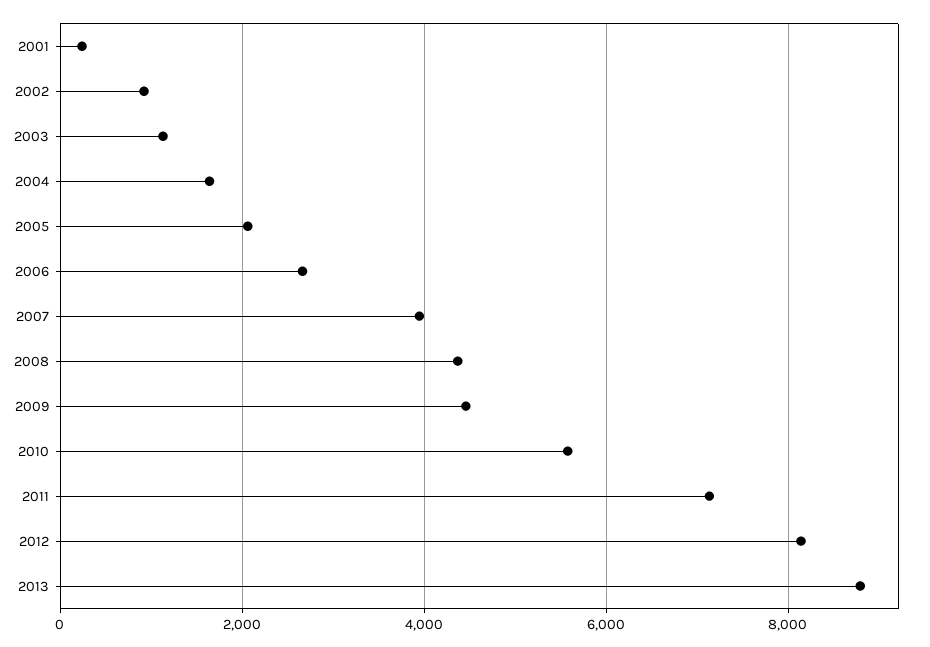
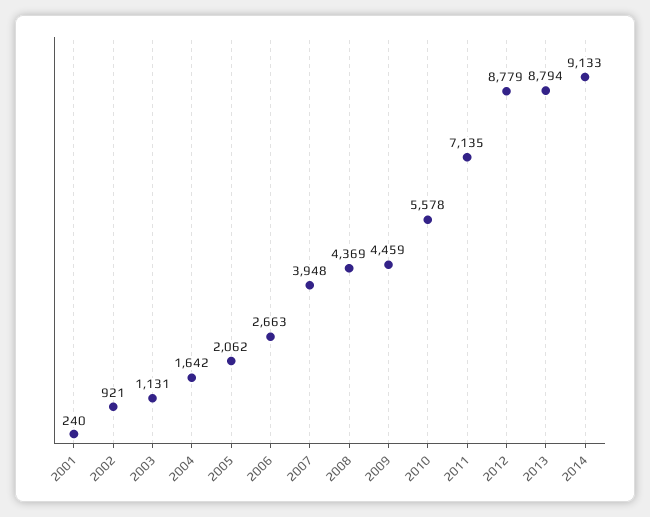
2012: 8200 -> 8779
2014: none -> 9133

